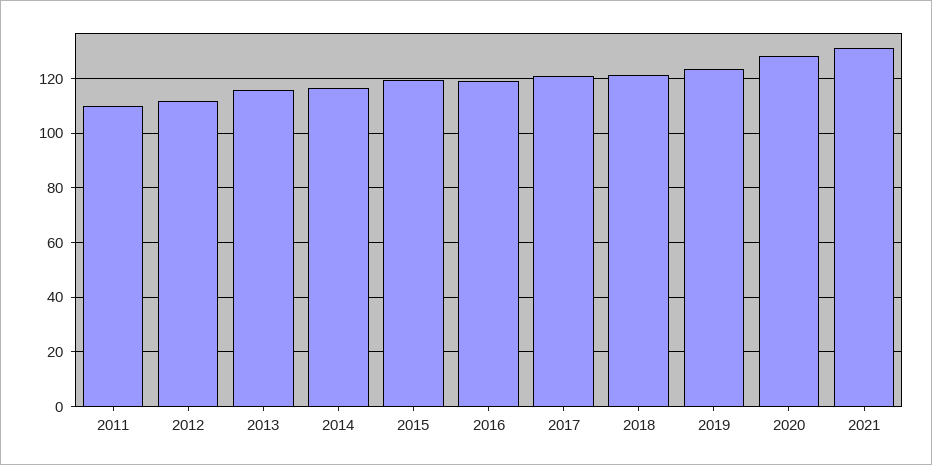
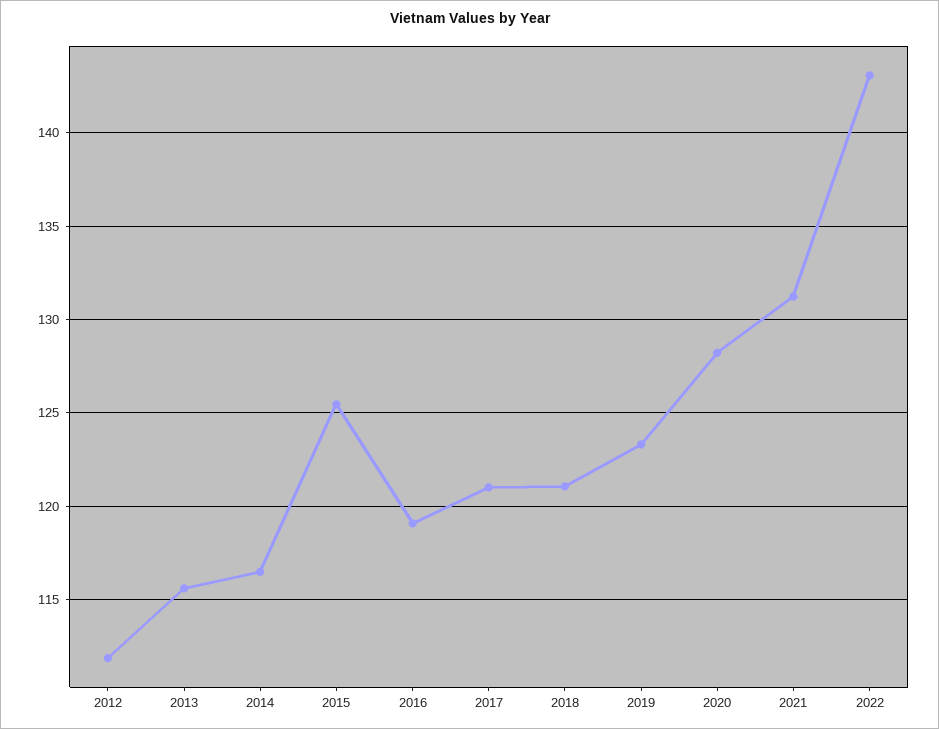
2011: 110 -> none
2015: 120 -> 125.5
2022: none -> 143

